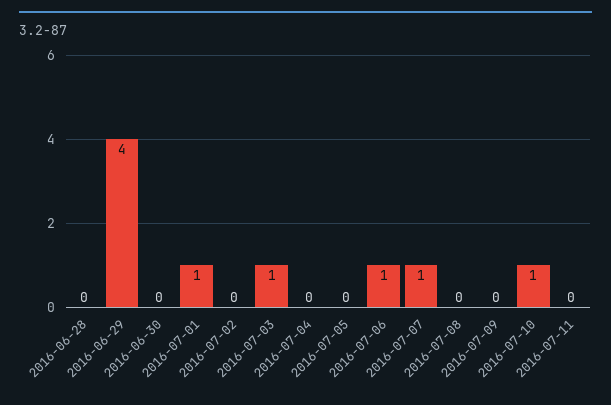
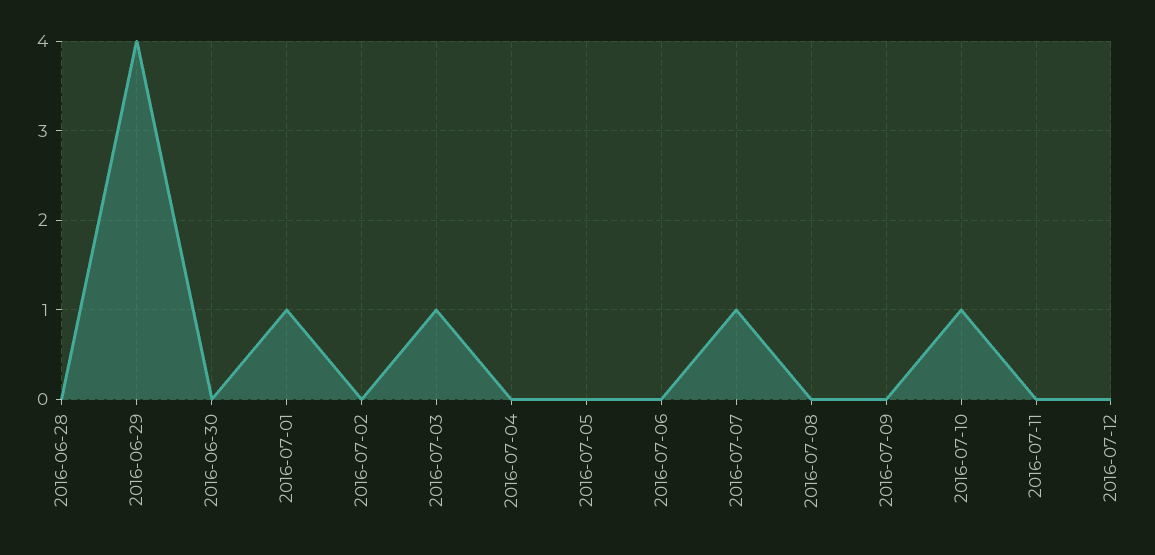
2016-07-06: 1 -> 0
2016-07-12: none -> 0

